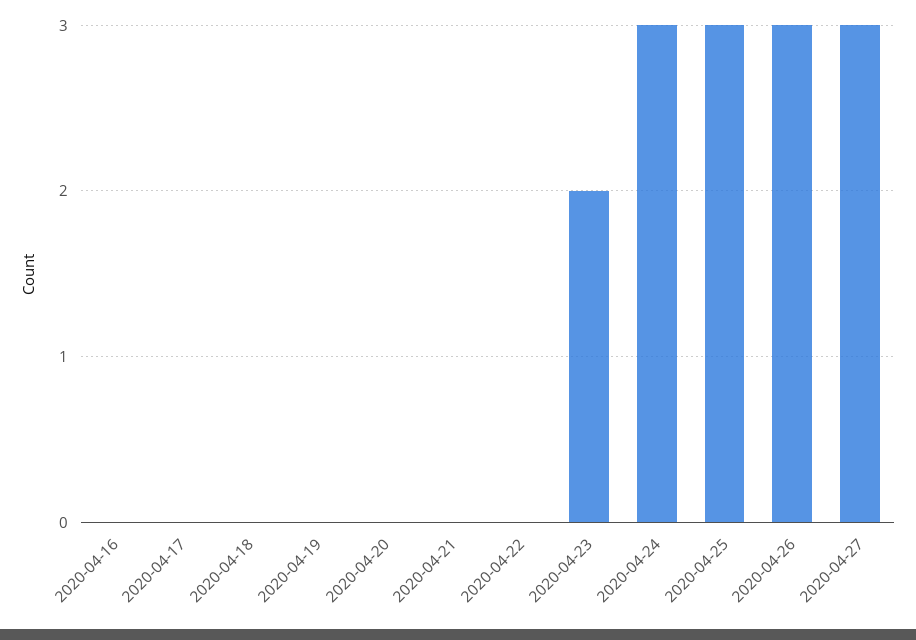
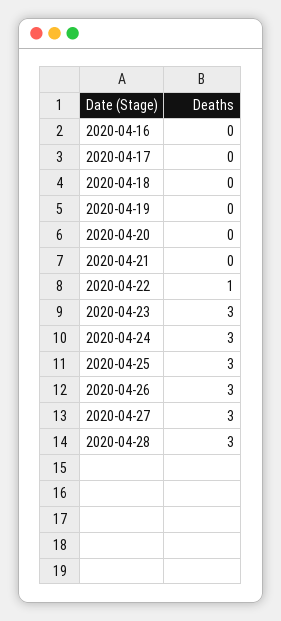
2020-04-22: 0 -> 1
2020-04-23: 2 -> 3
2020-04-28: none -> 3

